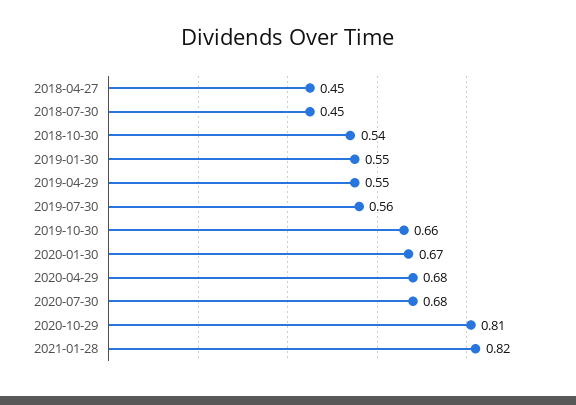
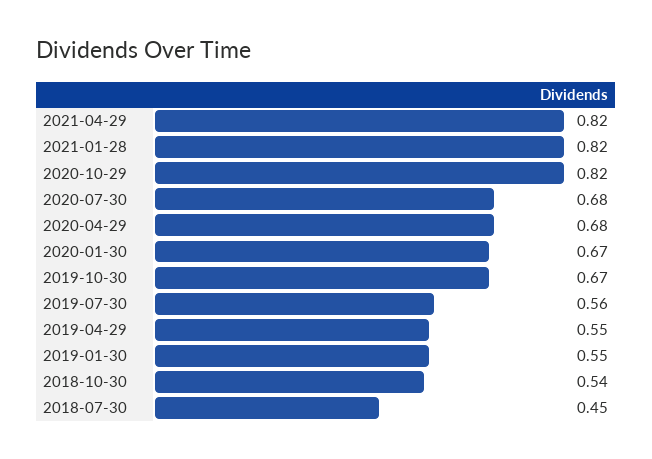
2018-04-27: 0.45 -> none
2019-10-30: 0.66 -> 0.67
2020-10-29: 0.81 -> 0.82
2021-04-29: none -> 0.82

